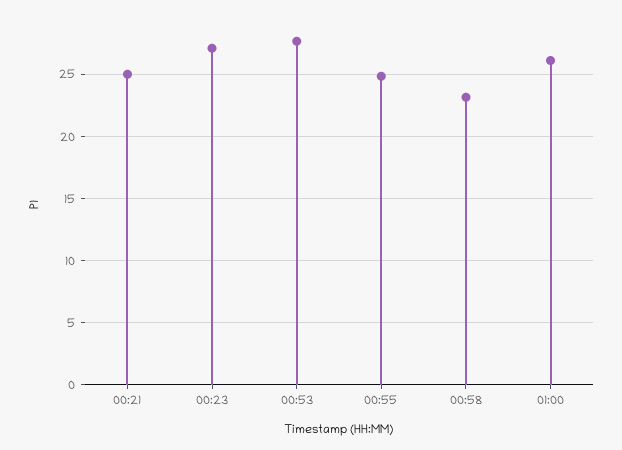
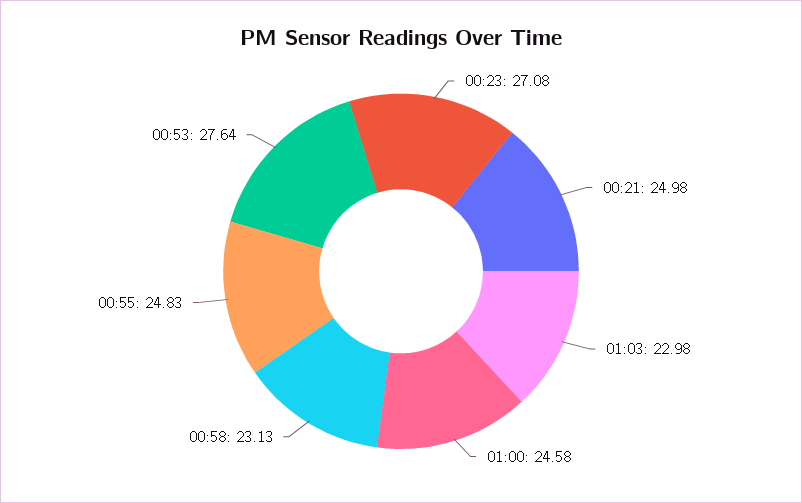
01:00: 26 -> 24.58
01:03: none -> 22.98

